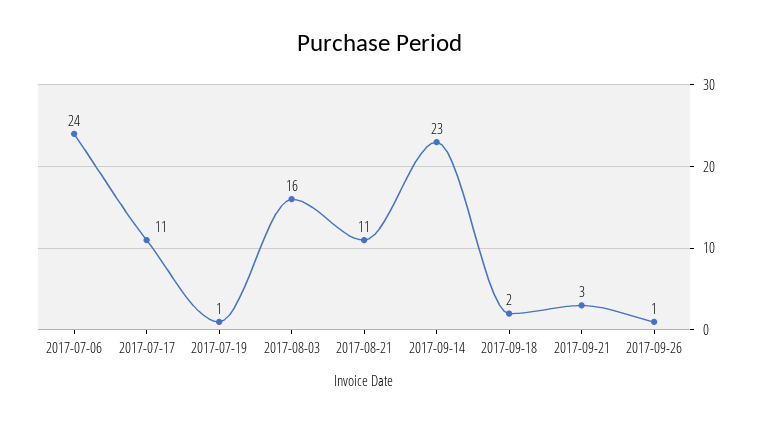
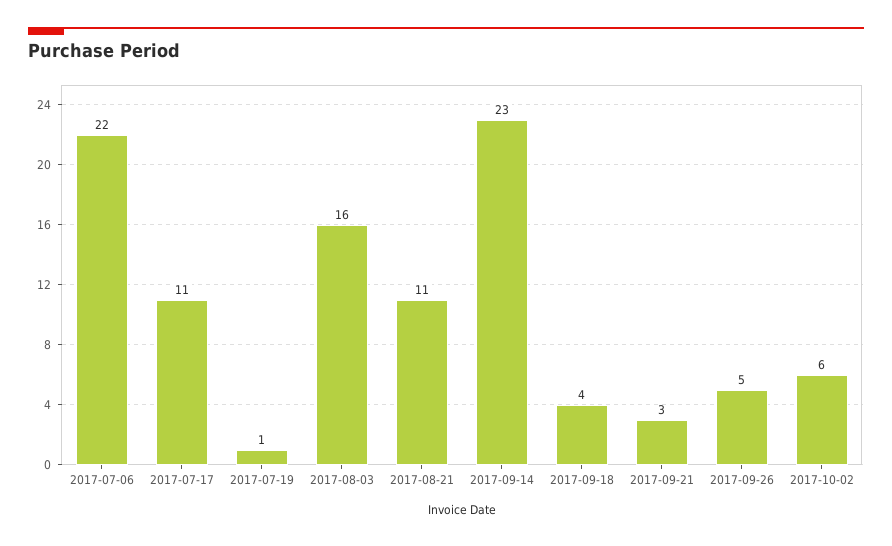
2017-07-06: 24 -> 22
2017-09-18: 2 -> 4
2017-09-26: 1 -> 5
2017-10-02: none -> 6

